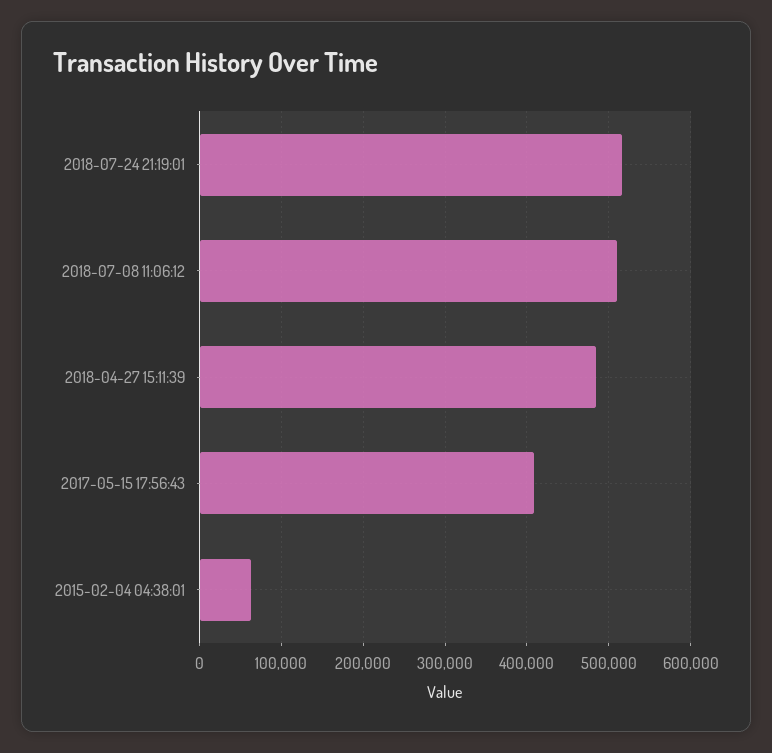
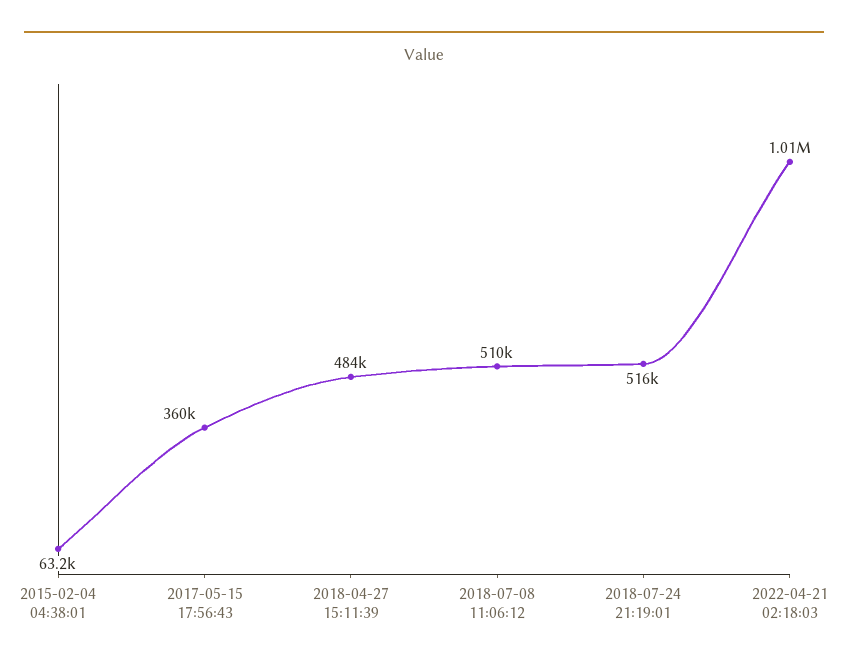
2017-05-15 17:56:43: 410000 -> 360000
2022-04-21 02:18:03: none -> 1010000

